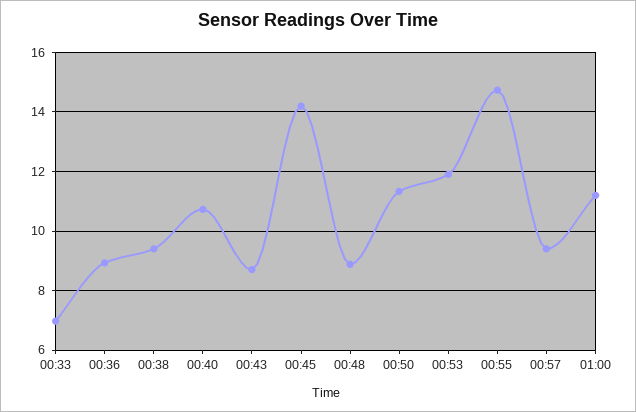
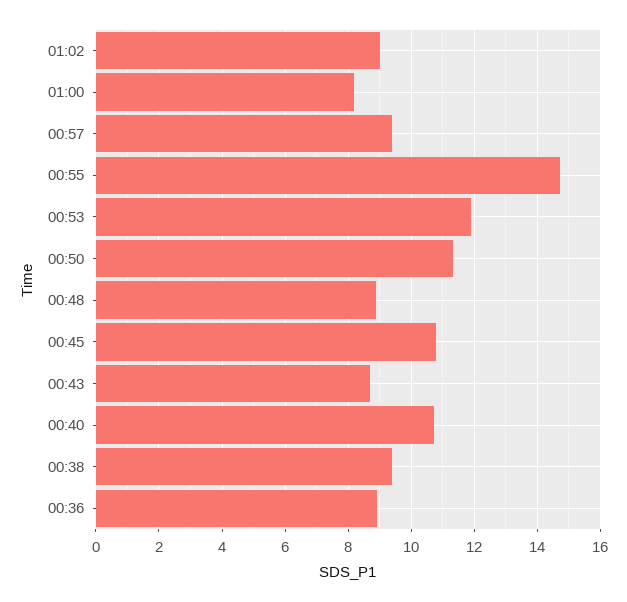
00:33: 7 -> none
00:45: 14.25 -> 10.8
01:00: 11.25 -> 8.2
01:02: none -> 9

